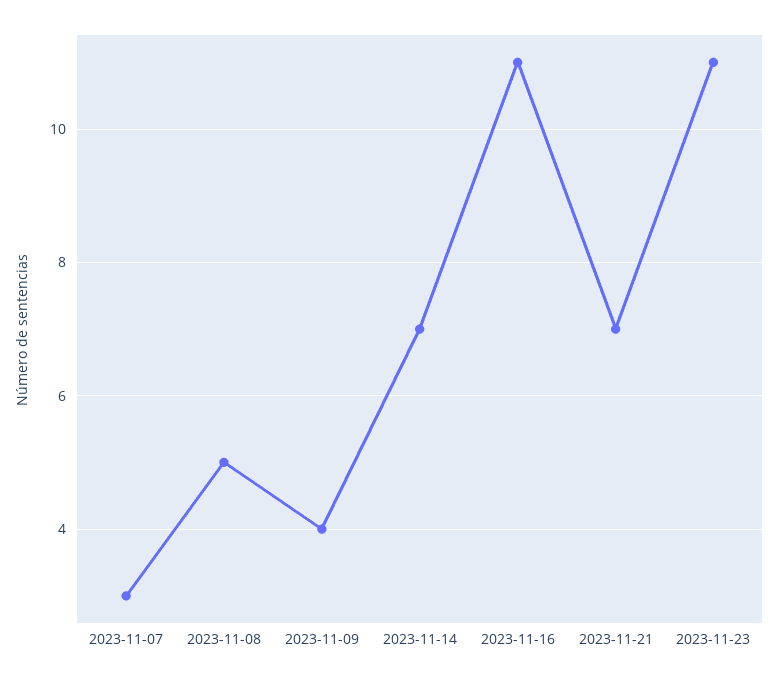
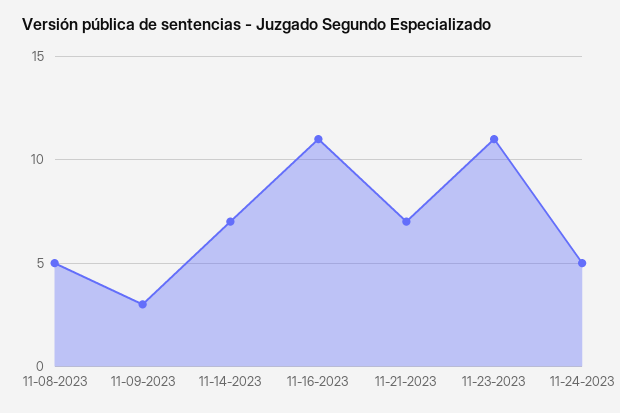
2023-11-07: 3 -> none
2023-11-09: 4 -> 3
11-24-2023: none -> 5

